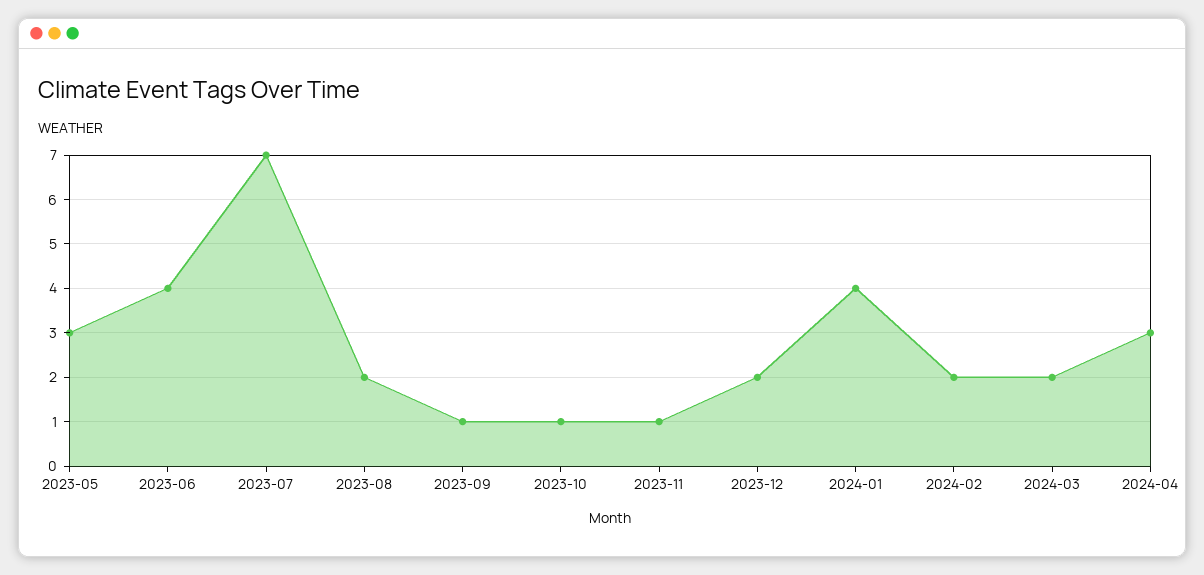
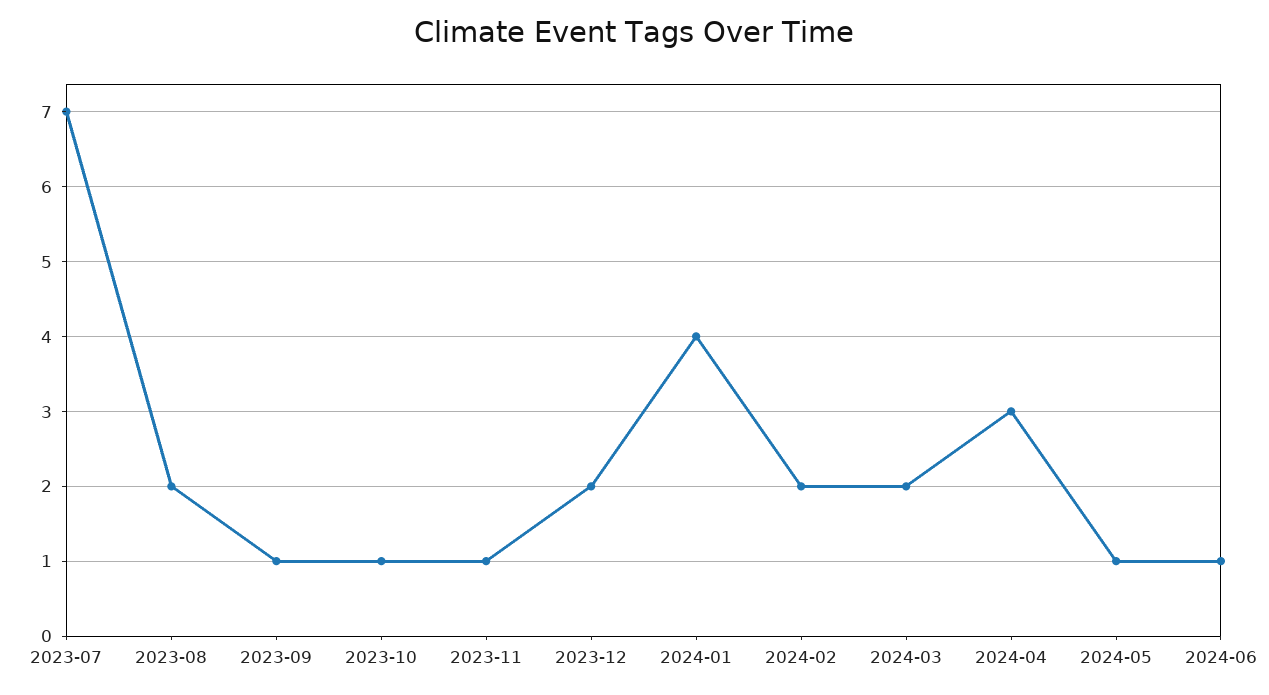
2023-05: 3 -> none
2023-06: 4 -> none
2024-05: none -> 1
2024-06: none -> 1

